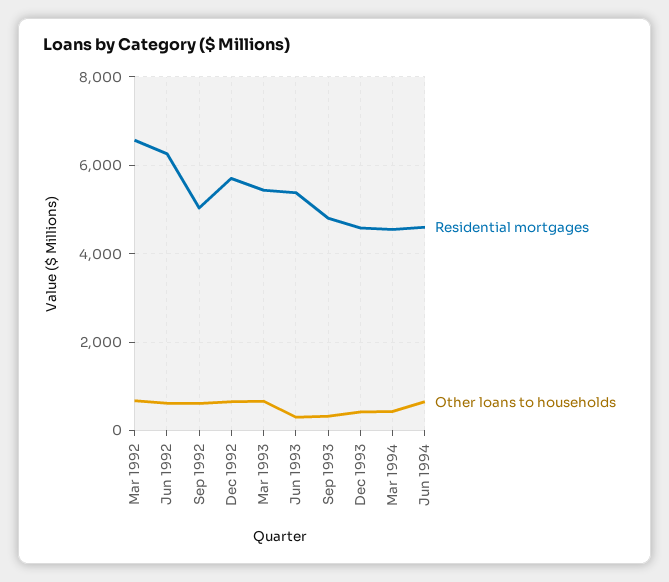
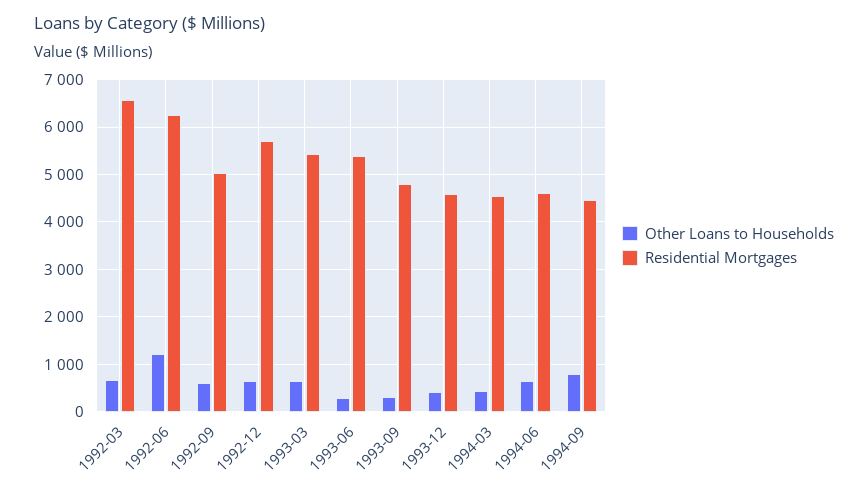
Other loans to households, Jun 1992: 600 -> 1200
Other loans to households, 1994-09: none -> 800
Residential mortgages, 1994-09: none -> 4400

